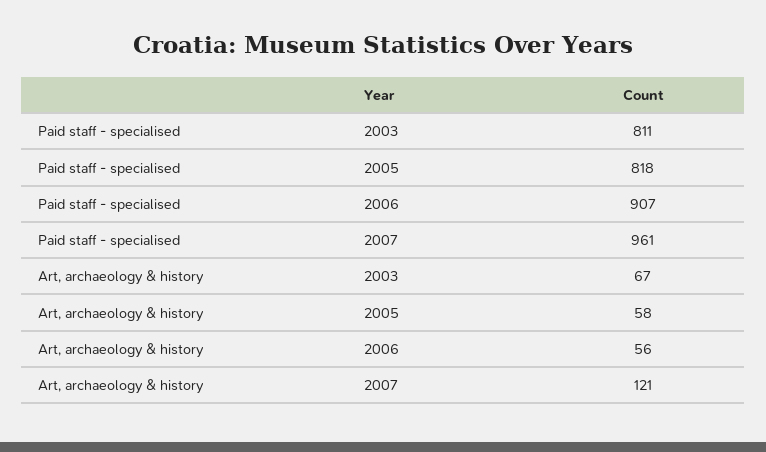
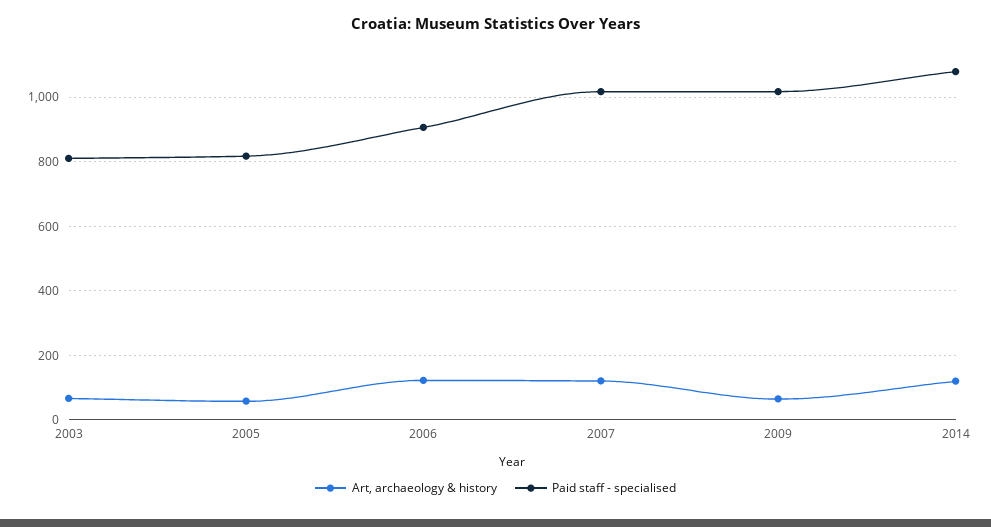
Paid staff - specialised, 2007: 961 -> 1020
Art, archaeology & history, 2006: 56 -> 120
Art, archaeology & history, 2009: none -> 60
Paid staff - specialised, 2009: none -> 1020
Art, archaeology & history, 2014: none -> 120
Paid staff - specialised, 2014: none -> 1080

